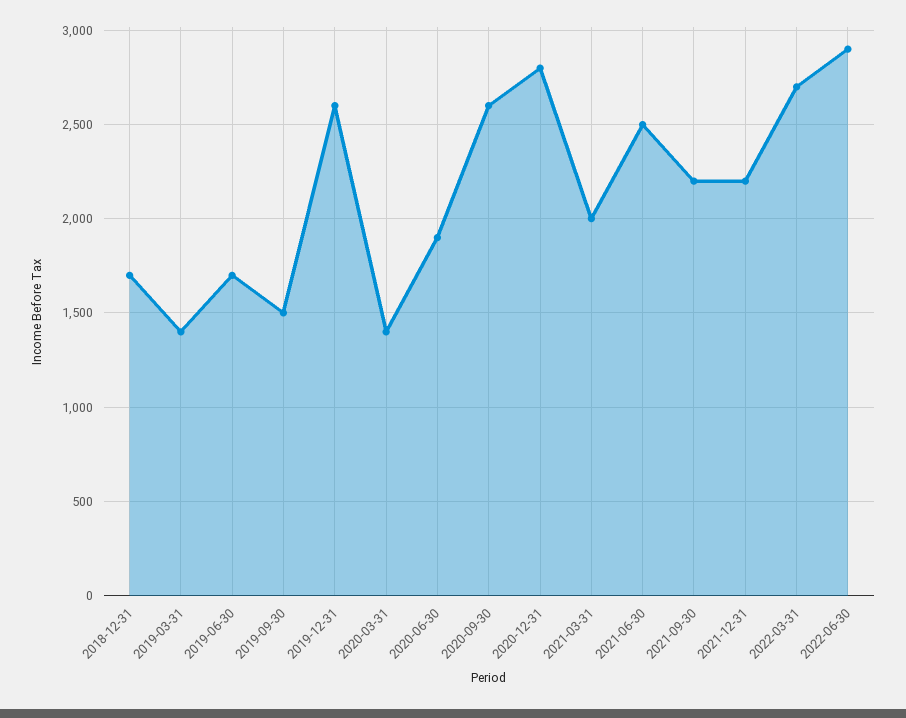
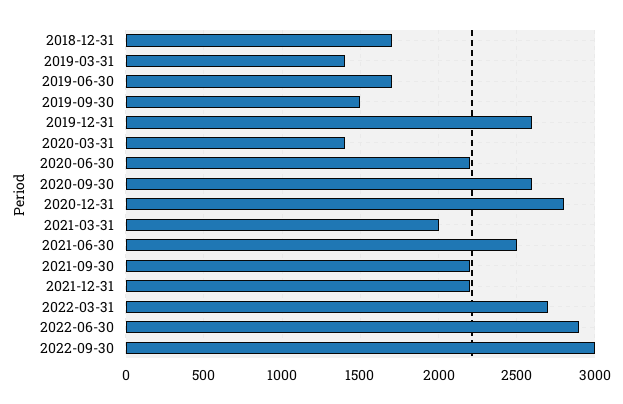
2020-06-30: 1900 -> 2200
2022-09-30: none -> 3000

